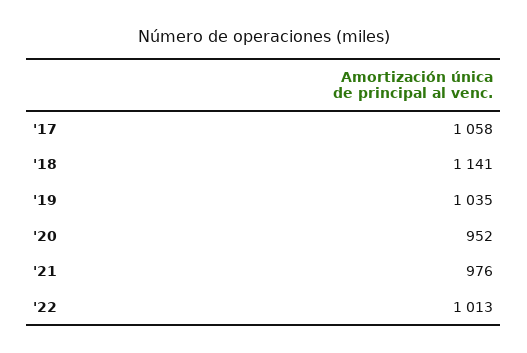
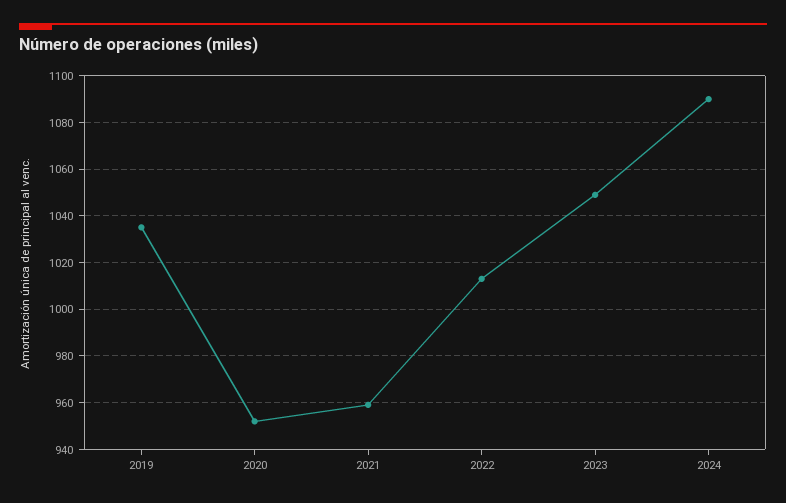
'17: 1058 -> none
'18: 1141 -> none
'21: 976 -> 960
2023: none -> 1050
2024: none -> 1090

